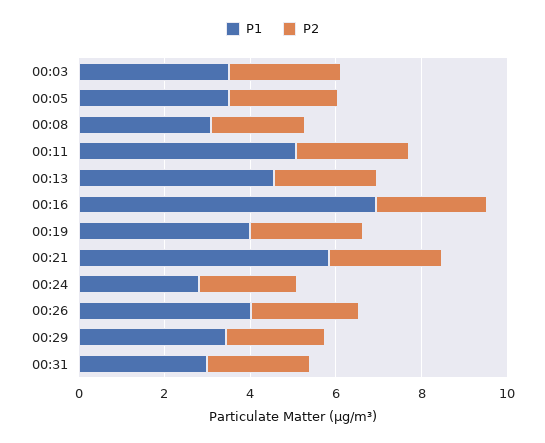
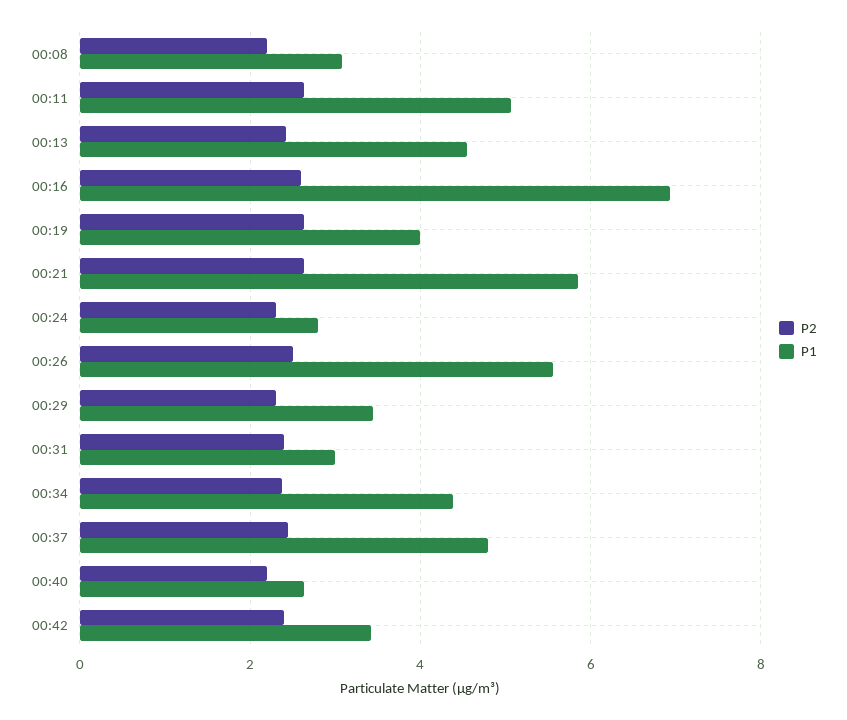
P1, 00:03: 3.5 -> none
P2, 00:03: 2.5 -> none
P1, 00:05: 3.5 -> none
P2, 00:05: 2.5 -> none
P1, 00:26: 4 -> 5.6
P2, 00:34: none -> 2.4
P1, 00:34: none -> 4.4
P2, 00:37: none -> 2.4
P1, 00:37: none -> 4.8
P2, 00:40: none -> 2.2
P1, 00:40: none -> 2.6
P2, 00:42: none -> 2.4
P1, 00:42: none -> 3.4

